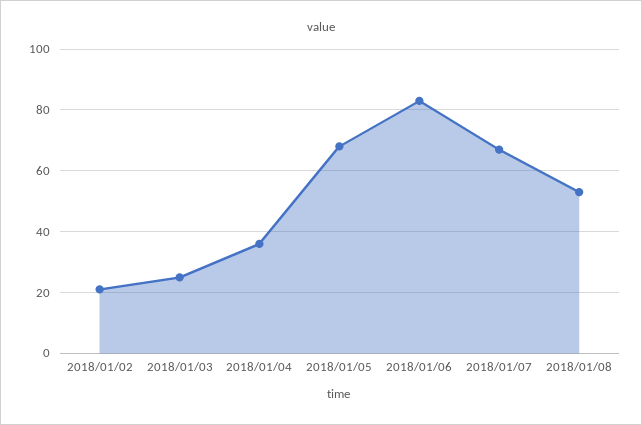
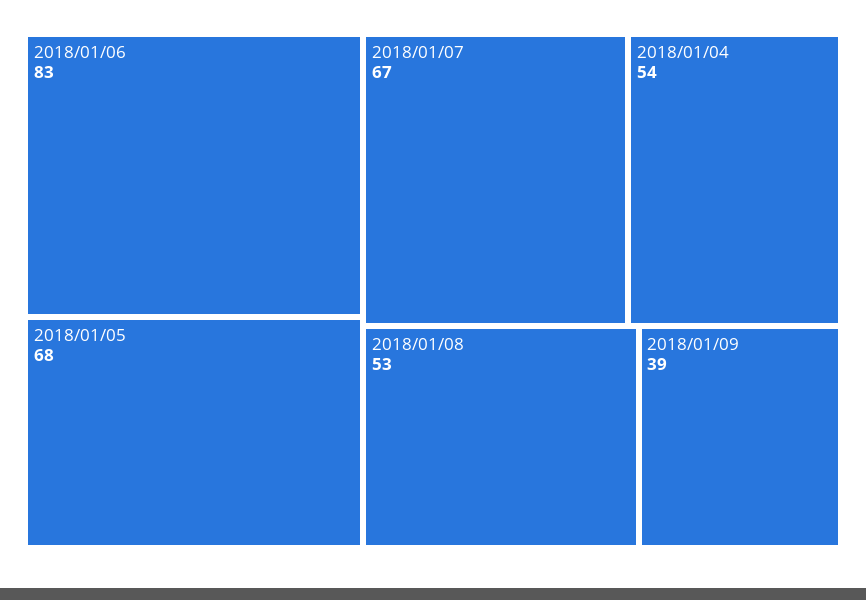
2018/01/02: 20 -> none
2018/01/03: 25 -> none
2018/01/04: 35 -> 54
2018/01/09: none -> 39

